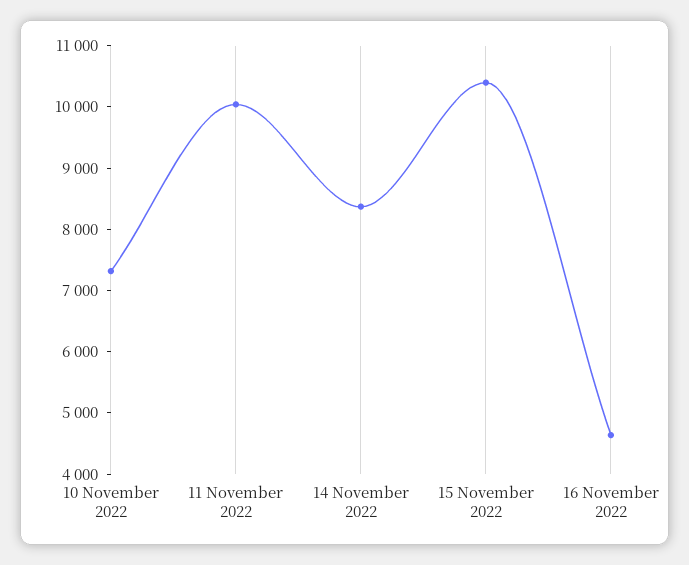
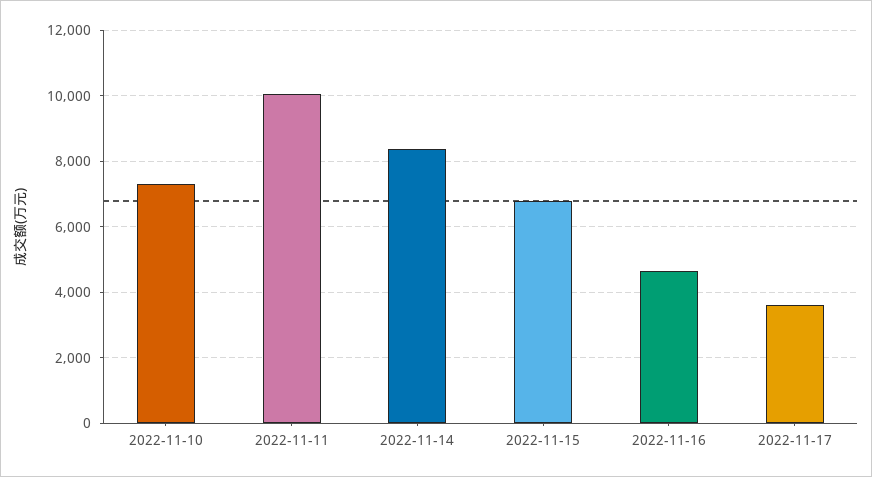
15 November 2022: 10400 -> 6800
2022-11-17: none -> 3600

